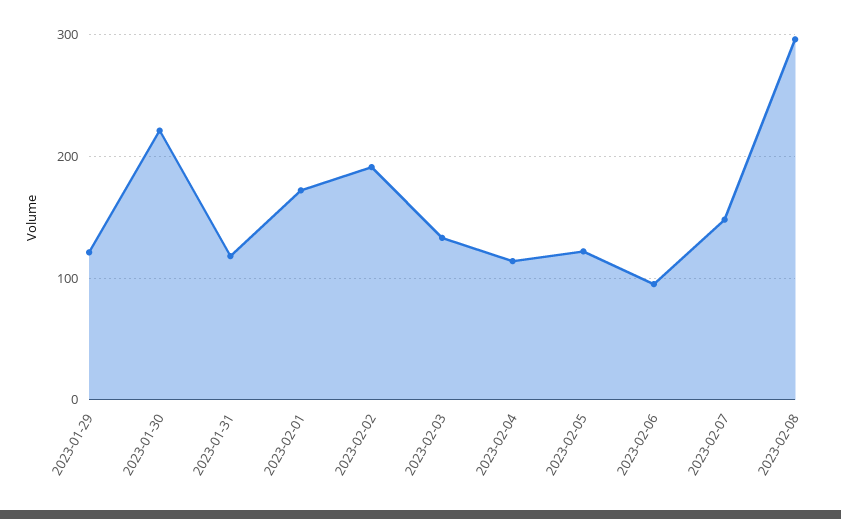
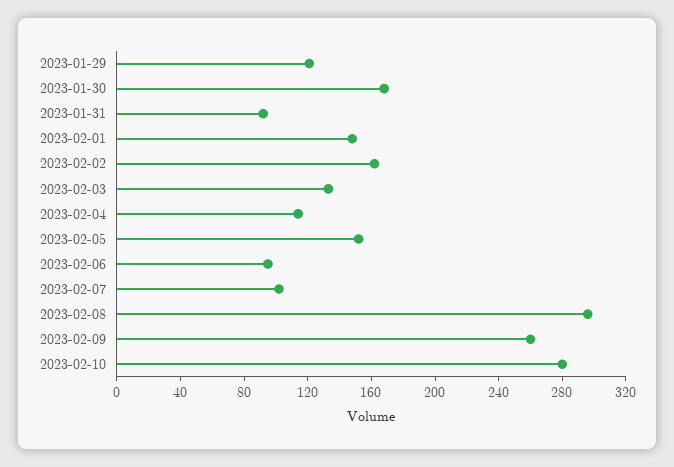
2023-01-30: 220 -> 170
2023-01-31: 120 -> 90
2023-02-01: 170 -> 150
2023-02-02: 190 -> 160
2023-02-05: 120 -> 150
2023-02-07: 150 -> 100
2023-02-09: none -> 260
2023-02-10: none -> 280

